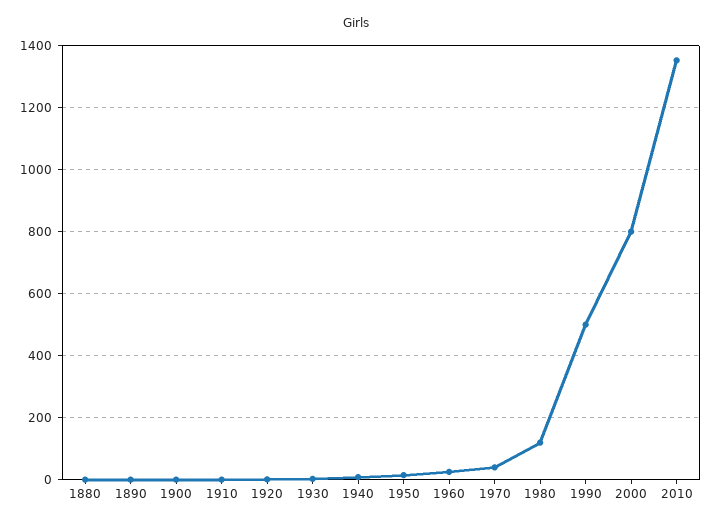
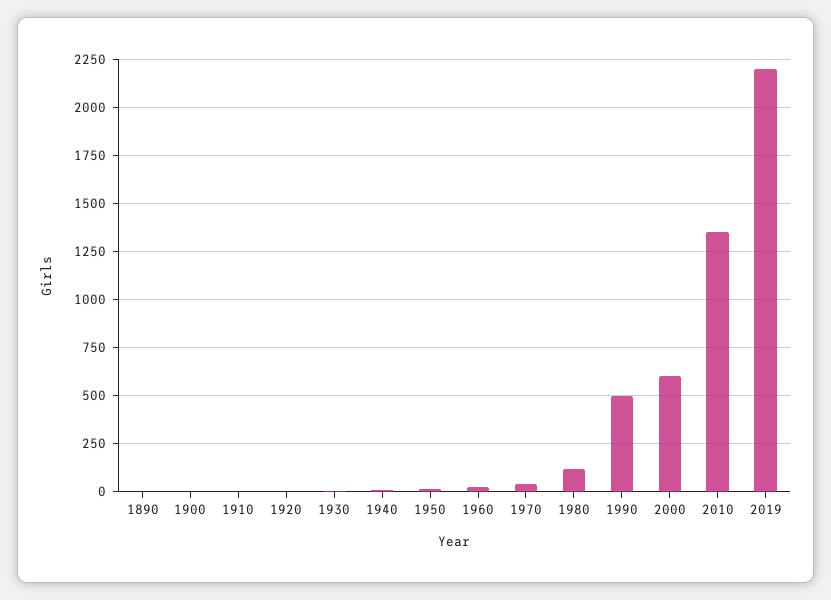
1880: 0 -> none
2000: 800 -> 600
2019: none -> 2200

